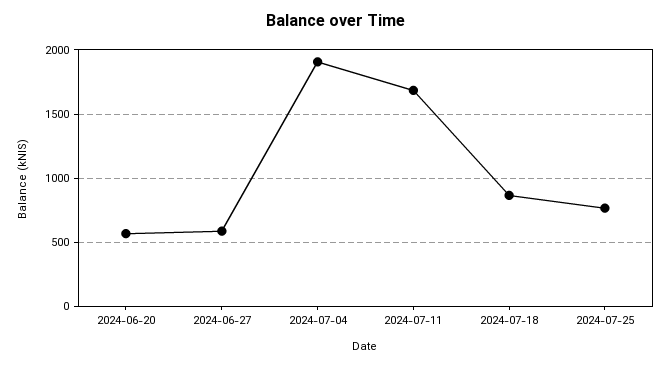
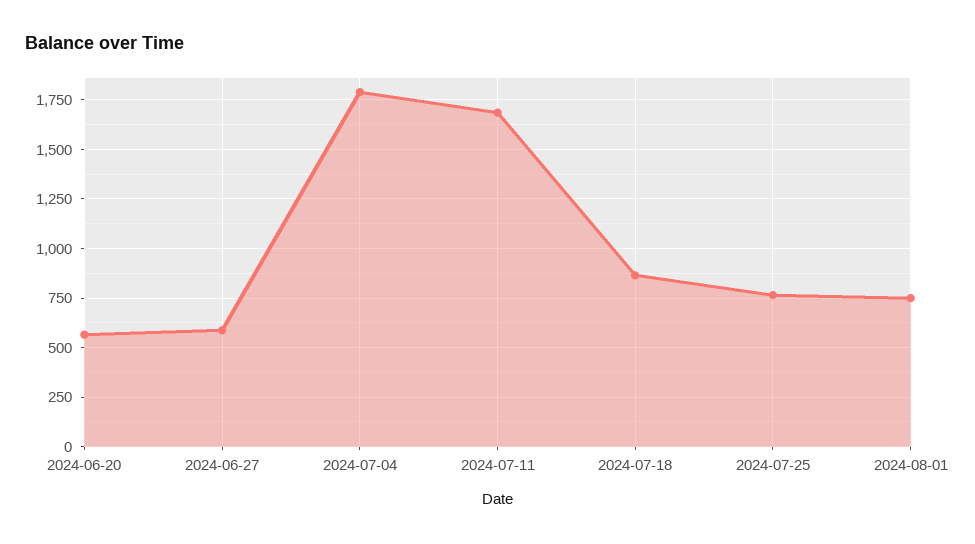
2024-07-04: 1900 -> 1800
2024-08-01: none -> 750

